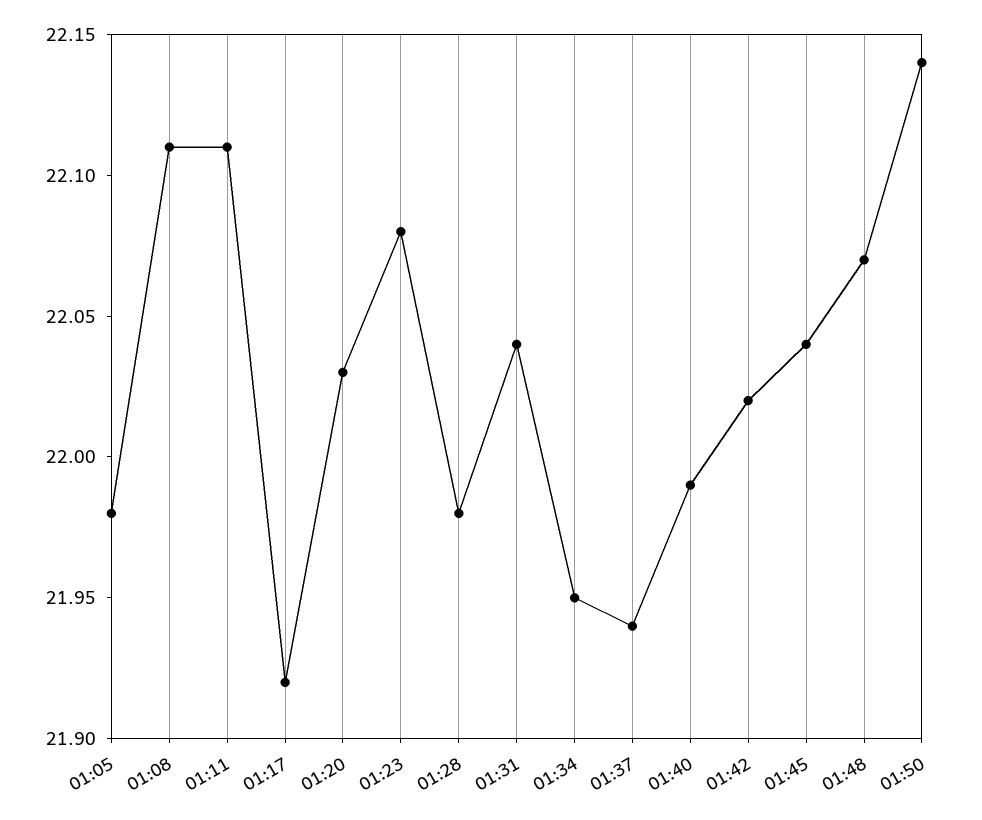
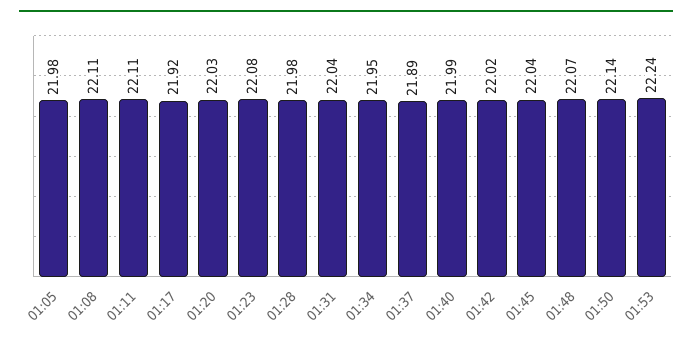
01:37: 21.94 -> 21.89
01:53: none -> 22.24

